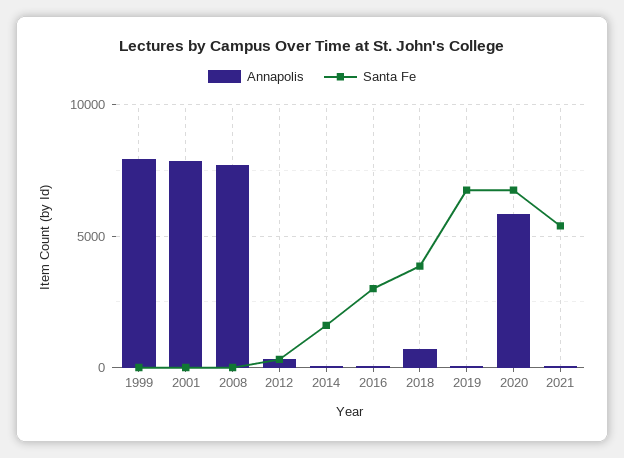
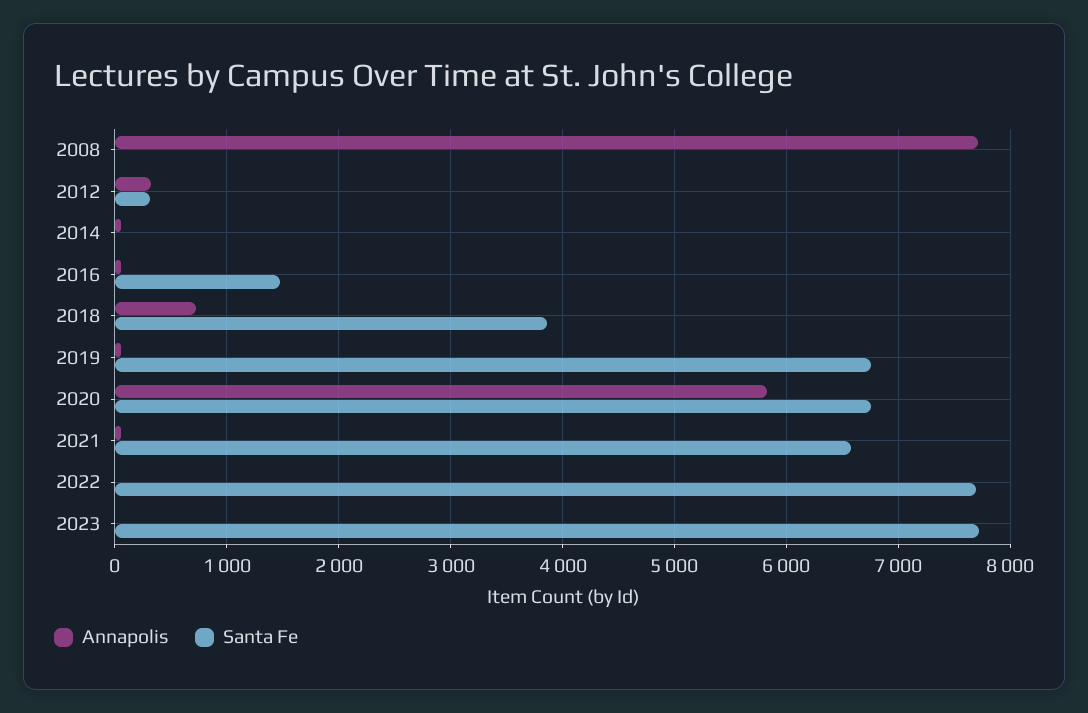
Annapolis, 1999: 8000 -> none
Santa Fe, 1999: 0 -> none
Annapolis, 2001: 8000 -> none
Santa Fe, 2001: 0 -> none
Santa Fe, 2014: 1500 -> 0
Santa Fe, 2016: 3000 -> 1500
Santa Fe, 2021: 5500 -> 6600
Annapolis, 2022: none -> 0
Santa Fe, 2022: none -> 7700
Annapolis, 2023: none -> 0
Santa Fe, 2023: none -> 7700

